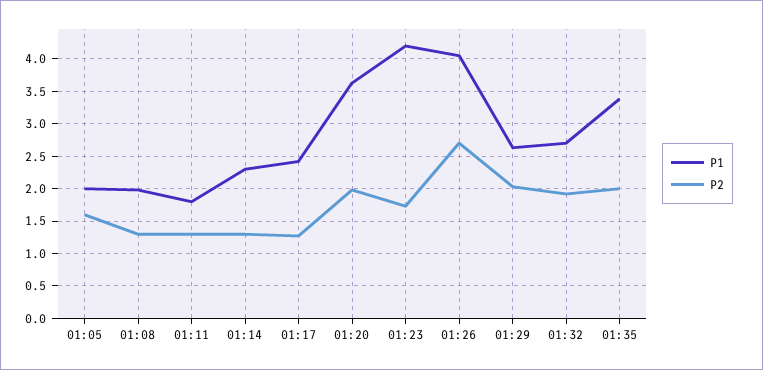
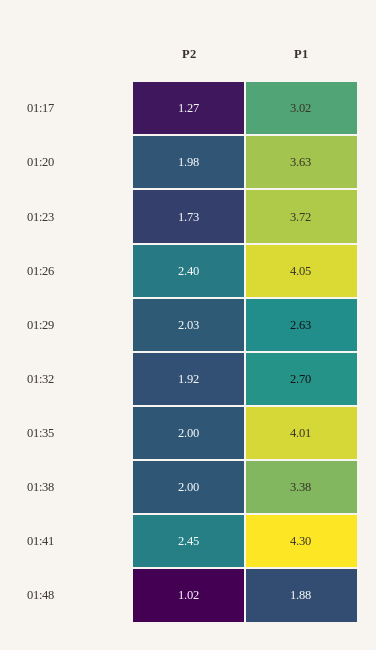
P1, 01:05: 2 -> none
P2, 01:05: 1.6 -> none
P1, 01:08: 2 -> none
P2, 01:08: 1.3 -> none
P1, 01:11: 1.8 -> none
P2, 01:11: 1.3 -> none
P1, 01:14: 2.3 -> none
P2, 01:14: 1.3 -> none
P1, 01:17: 2.4 -> 3.02
P1, 01:23: 4.2 -> 3.72
P2, 01:26: 2.7 -> 2.4
P1, 01:35: 3.4 -> 4.01
P2, 01:38: none -> 2
P1, 01:38: none -> 3.38
P2, 01:41: none -> 2.45
P1, 01:41: none -> 4.3
P2, 01:48: none -> 1.02
P1, 01:48: none -> 1.88

